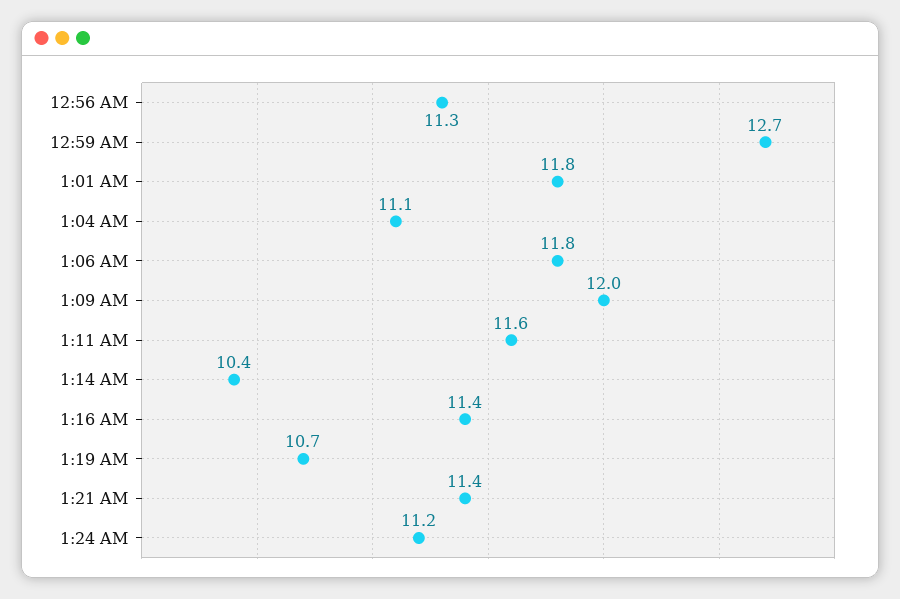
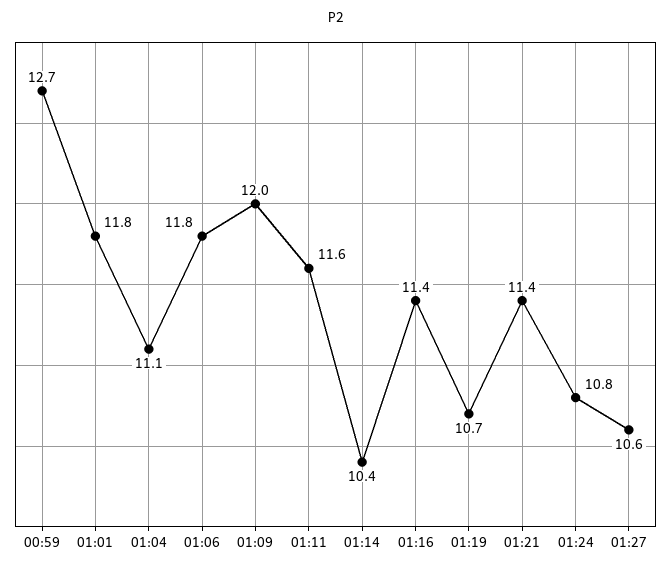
12:56 AM: 11.3 -> none
1:24 AM: 11.2 -> 10.8
01:27: none -> 10.6

